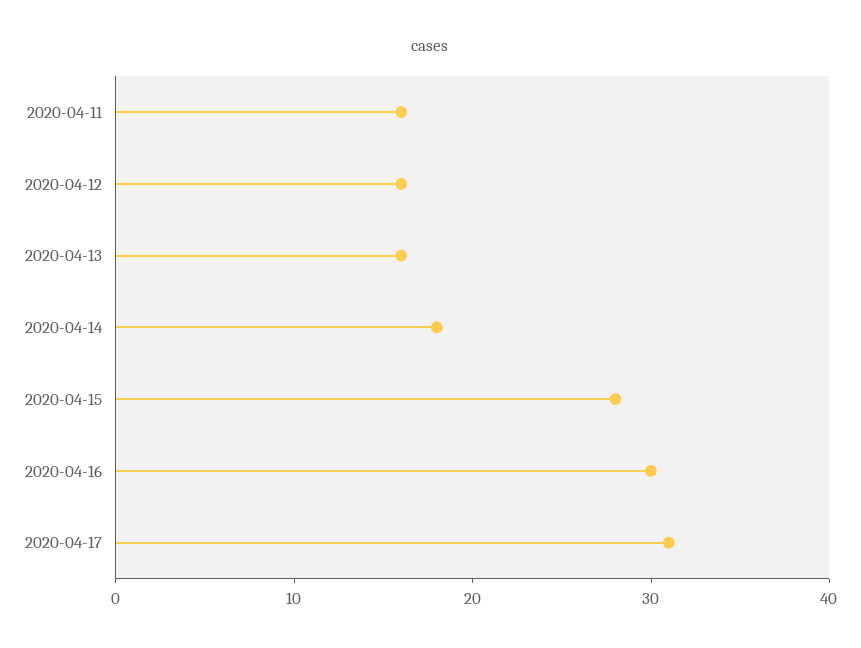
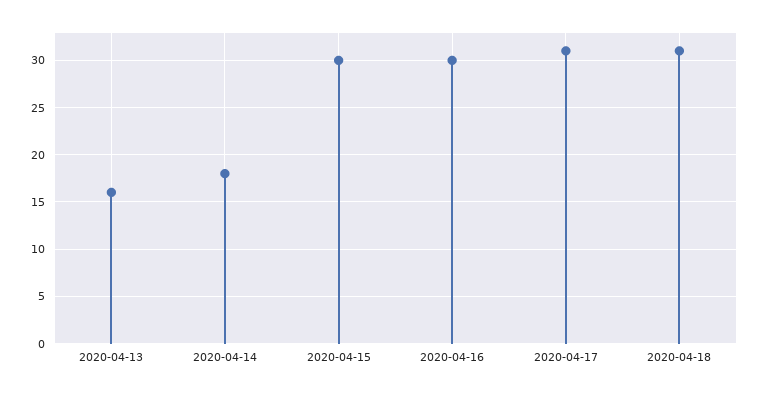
2020-04-11: 16 -> none
2020-04-12: 16 -> none
2020-04-15: 28 -> 30
2020-04-18: none -> 31

